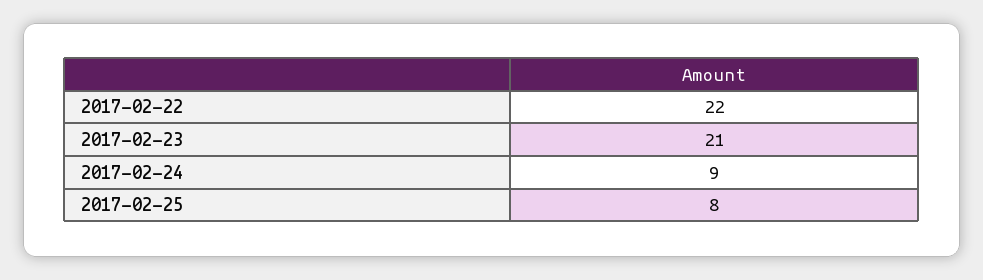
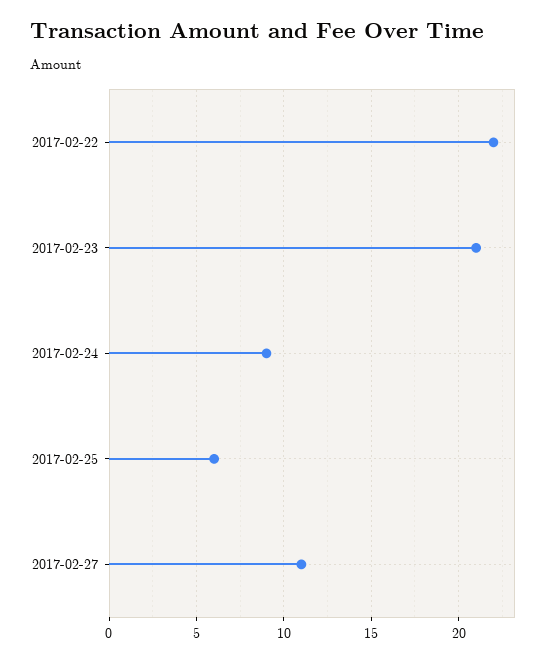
2017-02-25: 8 -> 6
2017-02-27: none -> 11

